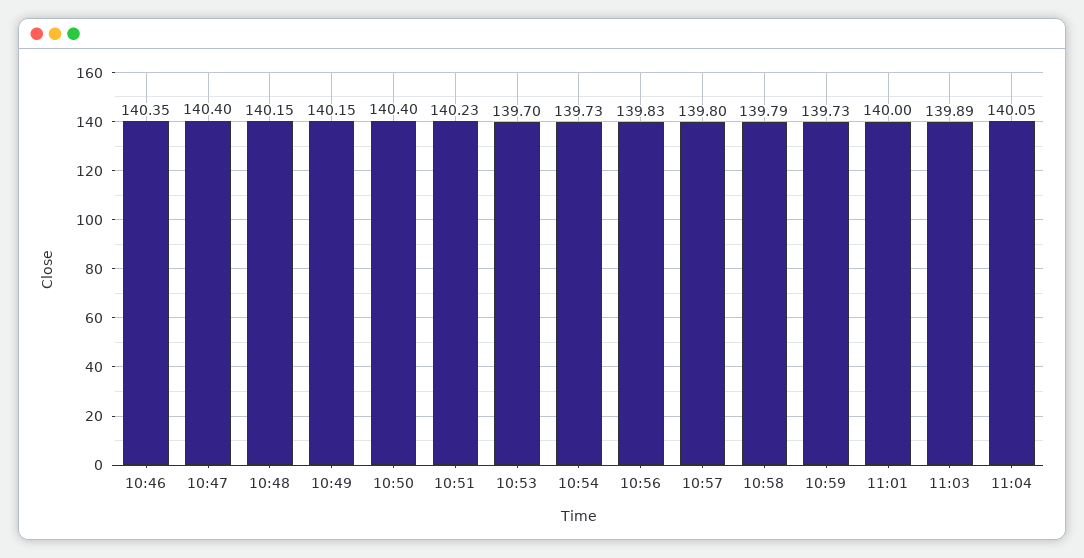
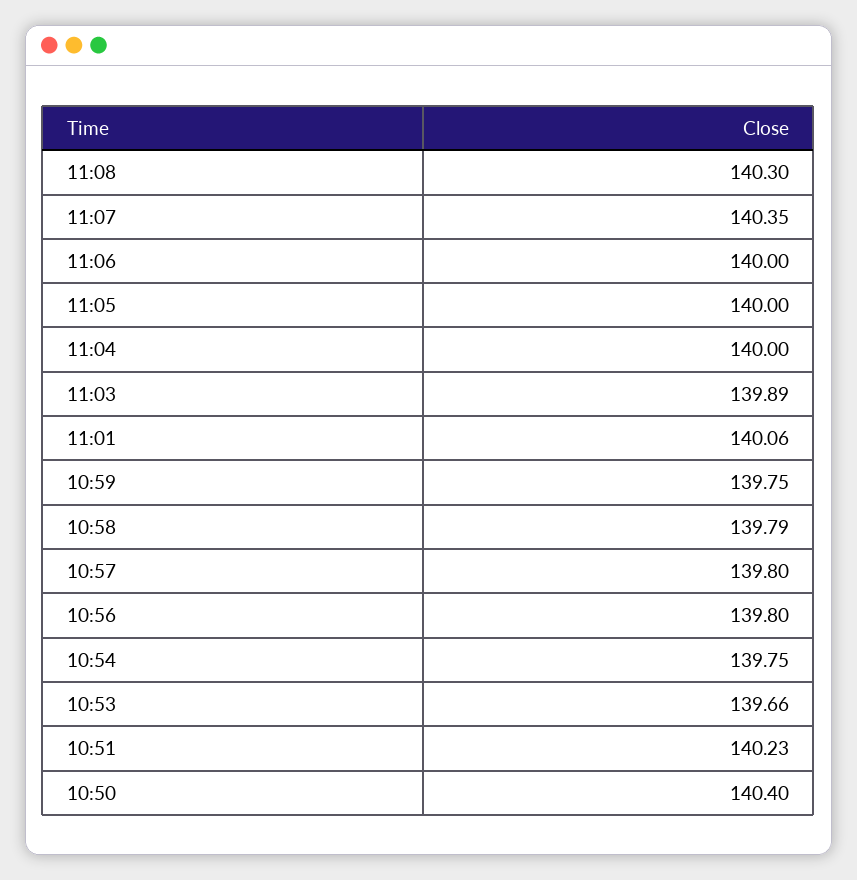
10:46: 140.35 -> none
10:47: 140.4 -> none
10:48: 140.15 -> none
10:49: 140.15 -> none
10:53: 139.7 -> 139.66
10:54: 139.73 -> 139.75
10:56: 139.83 -> 139.8
10:59: 139.73 -> 139.75
11:01: 140 -> 140.06
11:04: 140.05 -> 140
11:08: none -> 140.3
11:07: none -> 140.35
11:06: none -> 140
11:05: none -> 140

